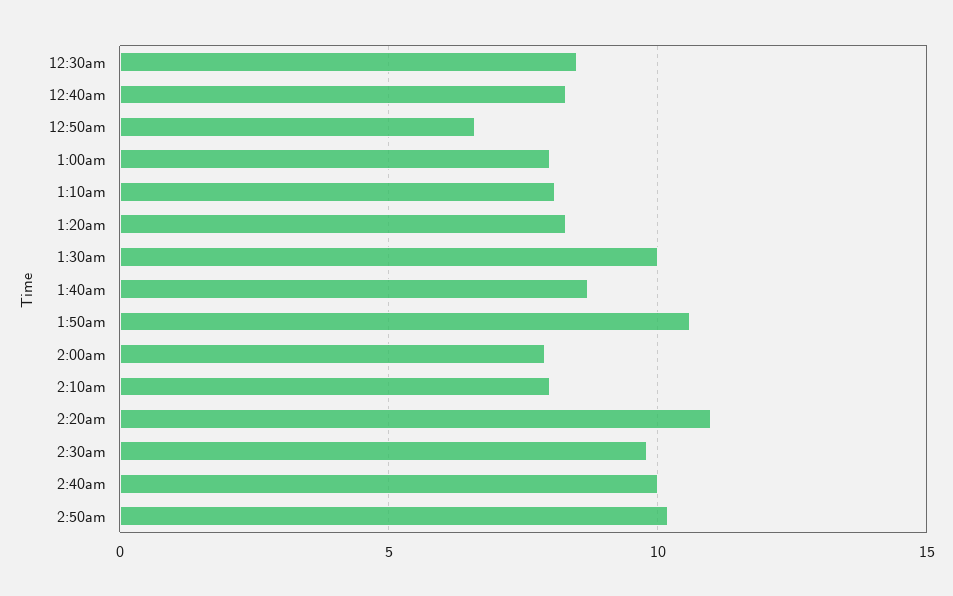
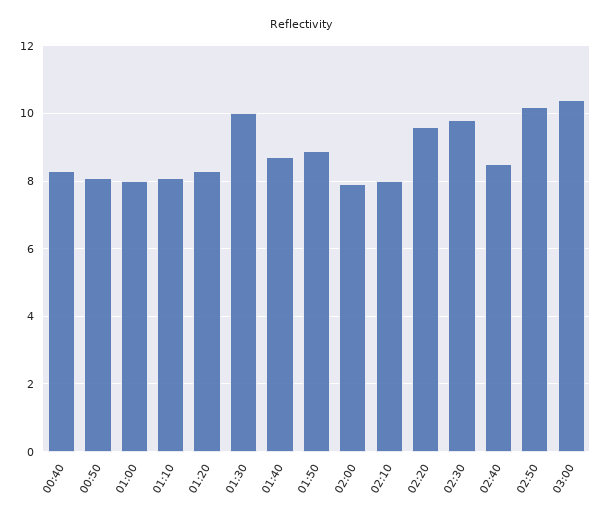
12:30am: 8.5 -> none
12:50am: 6.5 -> 8
1:50am: 10.5 -> 9
2:20am: 11 -> 9.5
2:40am: 10 -> 8.5
03:00: none -> 10.5

